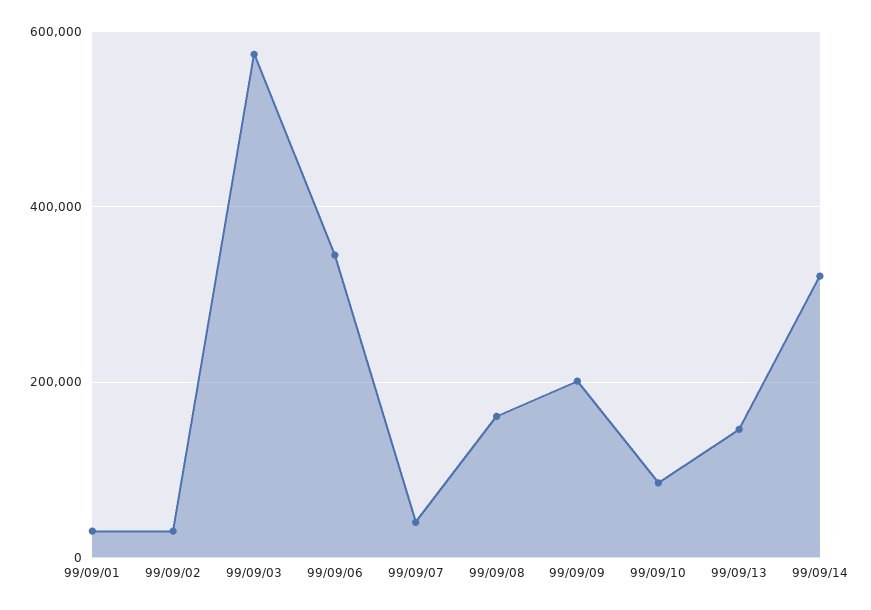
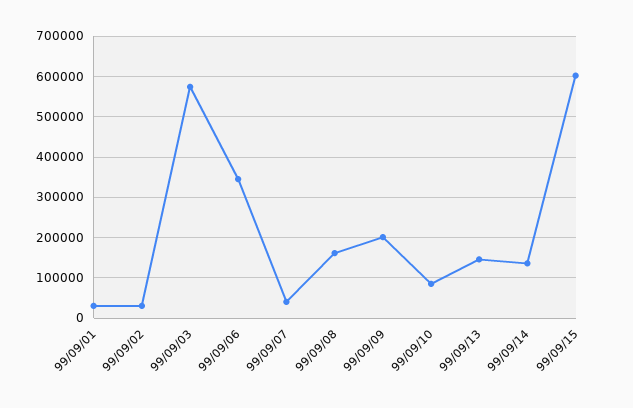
99/09/14: 320000 -> 140000
99/09/15: none -> 600000

